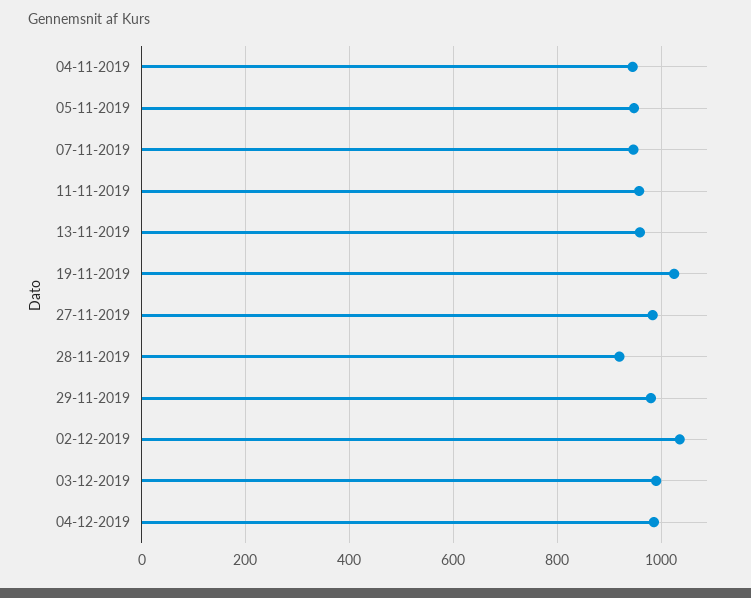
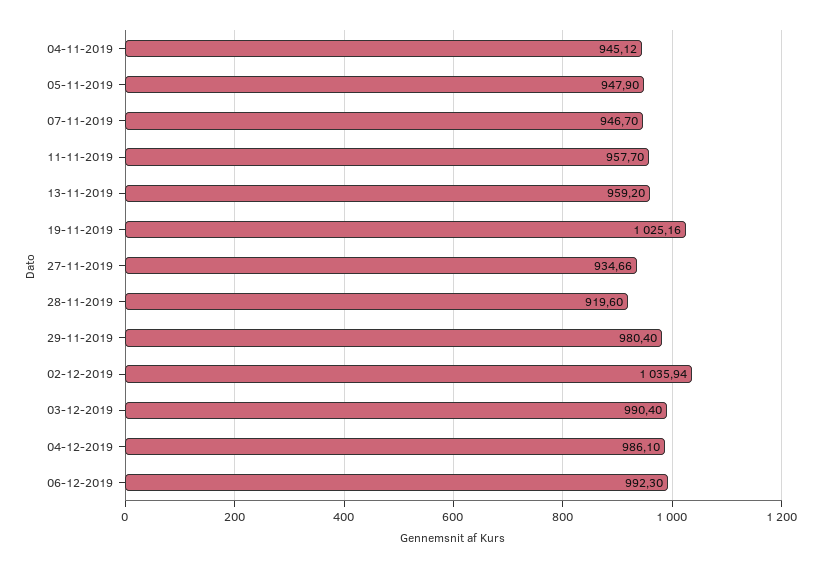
27-11-2019: 980 -> 934.66
06-12-2019: none -> 992.3

